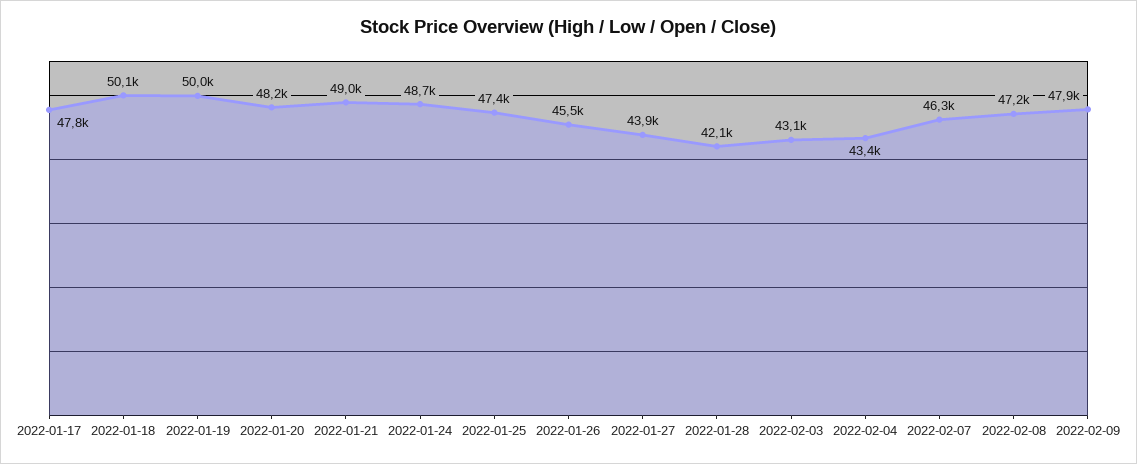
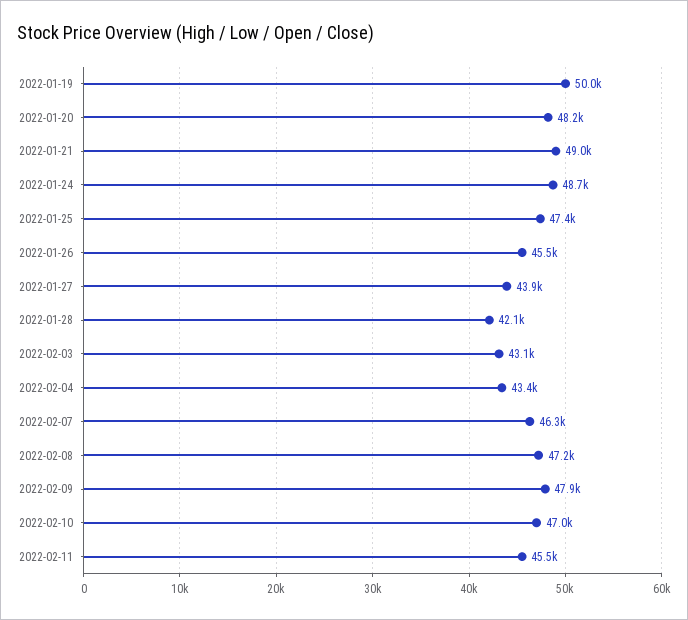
2022-01-17: 47800 -> none
2022-01-18: 50100 -> none
2022-02-10: none -> 47000
2022-02-11: none -> 45500

